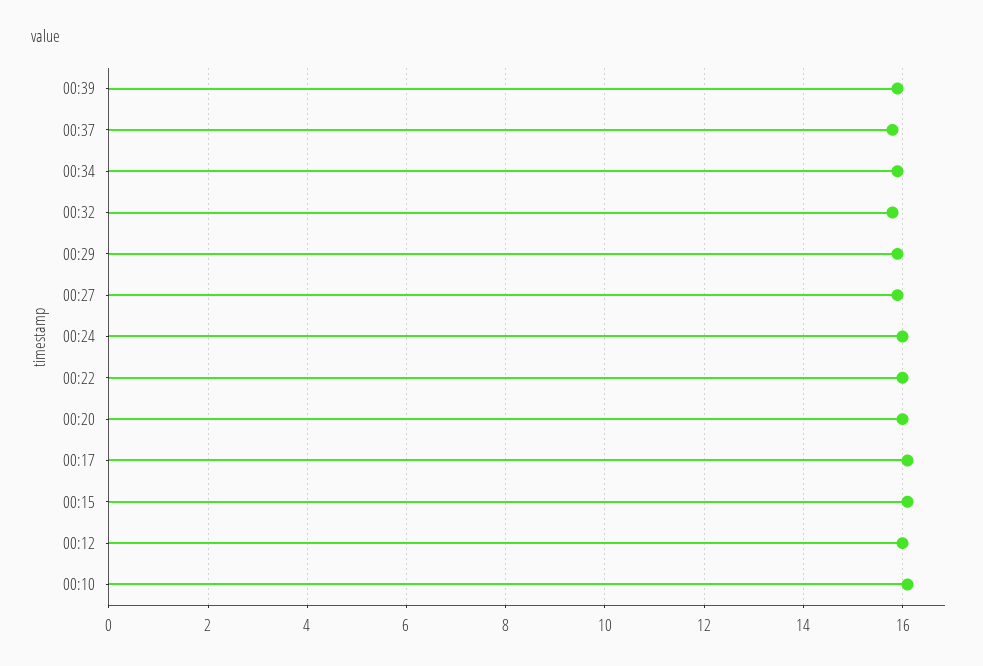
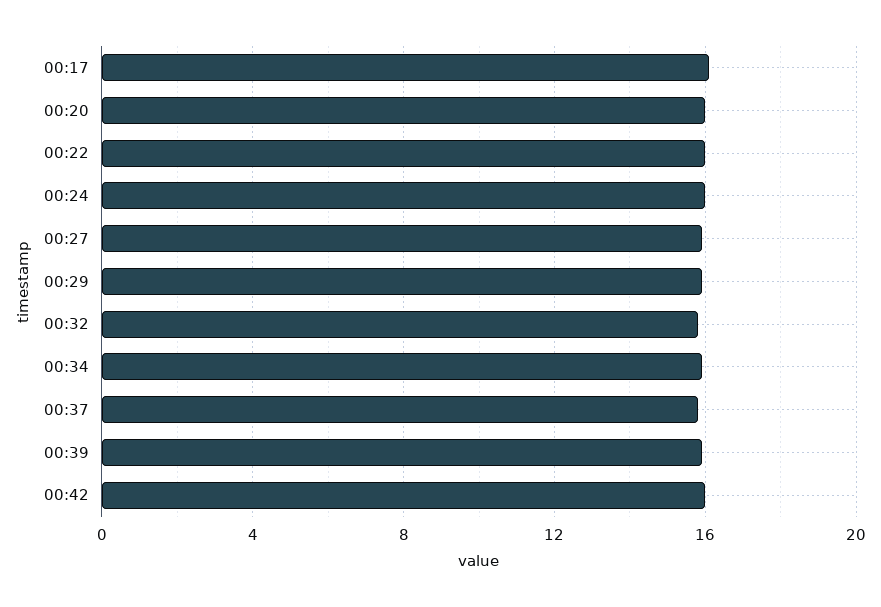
00:15: 16 -> none
00:12: 16 -> none
00:10: 16 -> none
00:42: none -> 16

